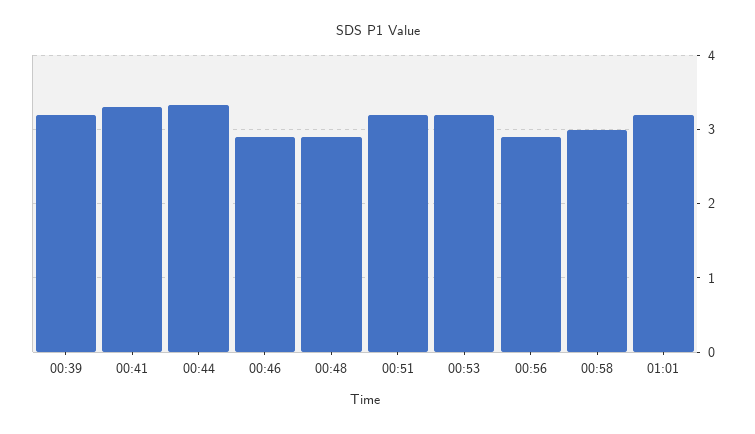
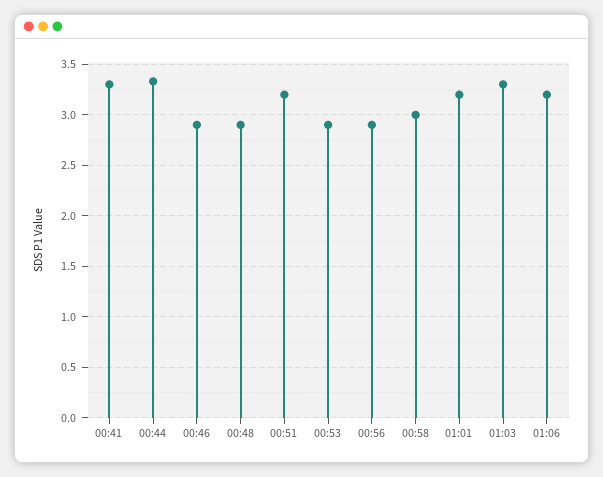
00:39: 3.2 -> none
00:53: 3.2 -> 2.9
01:03: none -> 3.3
01:06: none -> 3.2

